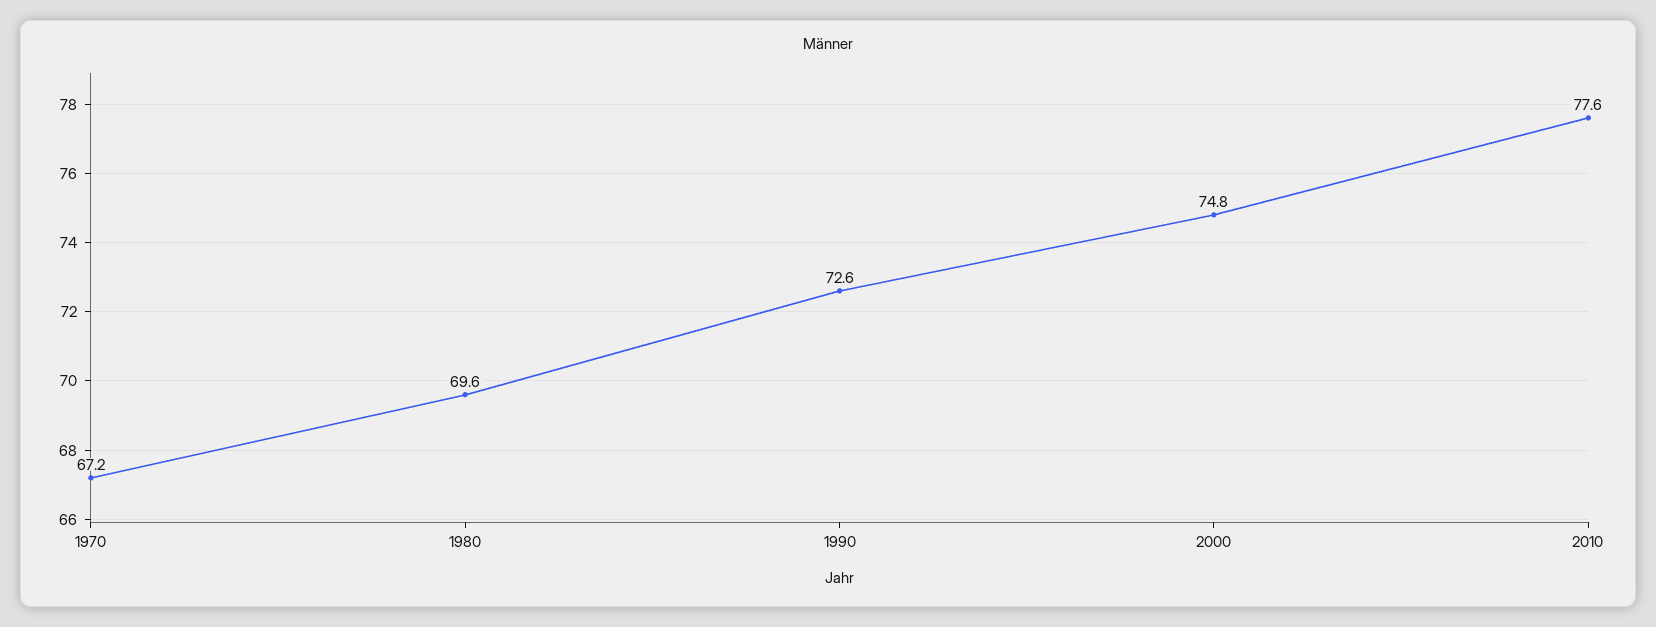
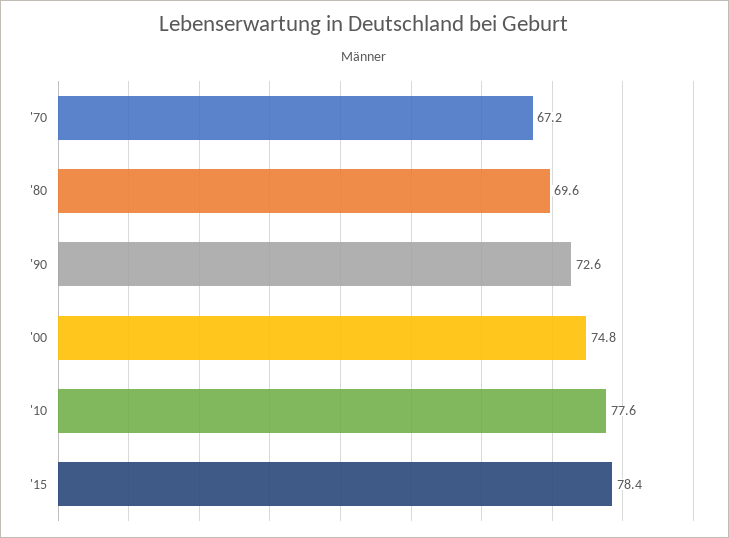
'15: none -> 78.4

